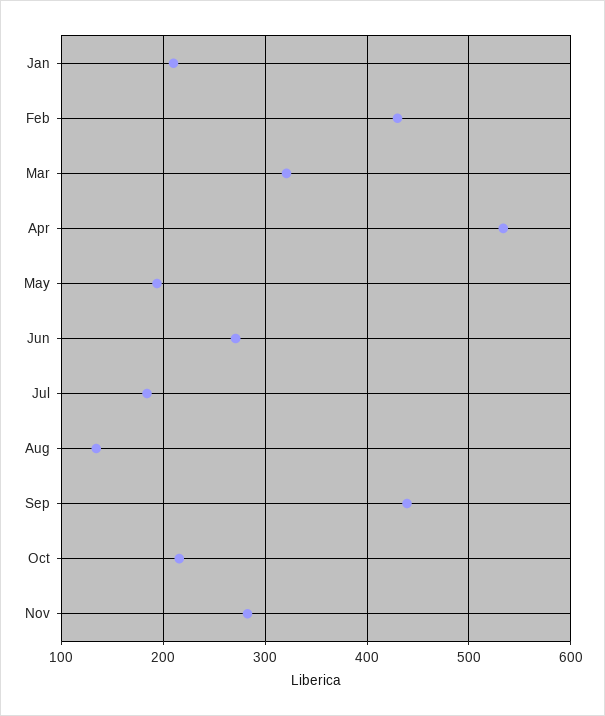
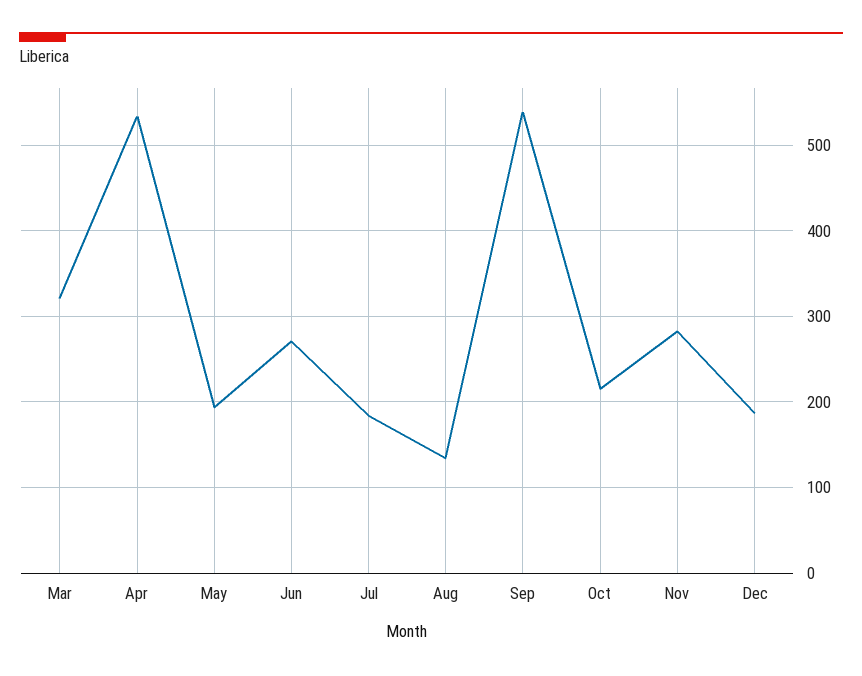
Jan: 210 -> none
Feb: 430 -> none
Sep: 440 -> 540
Dec: none -> 190

